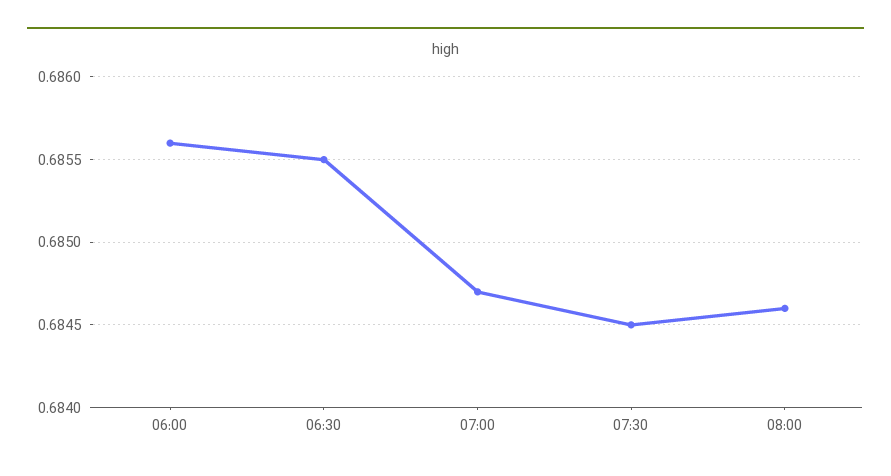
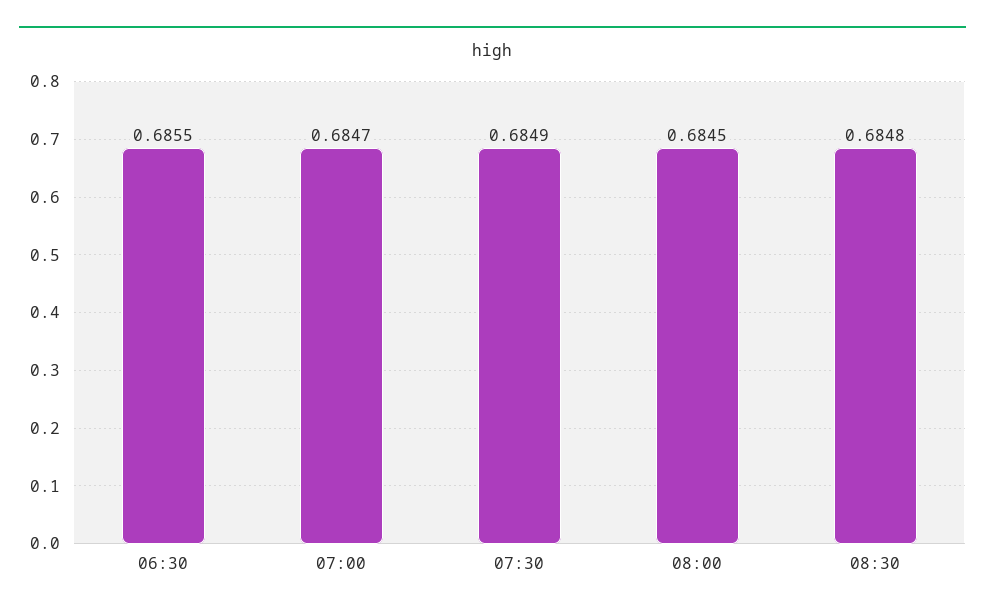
06:00: 0.6856 -> none
07:30: 0.6845 -> 0.6849
08:00: 0.6846 -> 0.6845
08:30: none -> 0.6848

